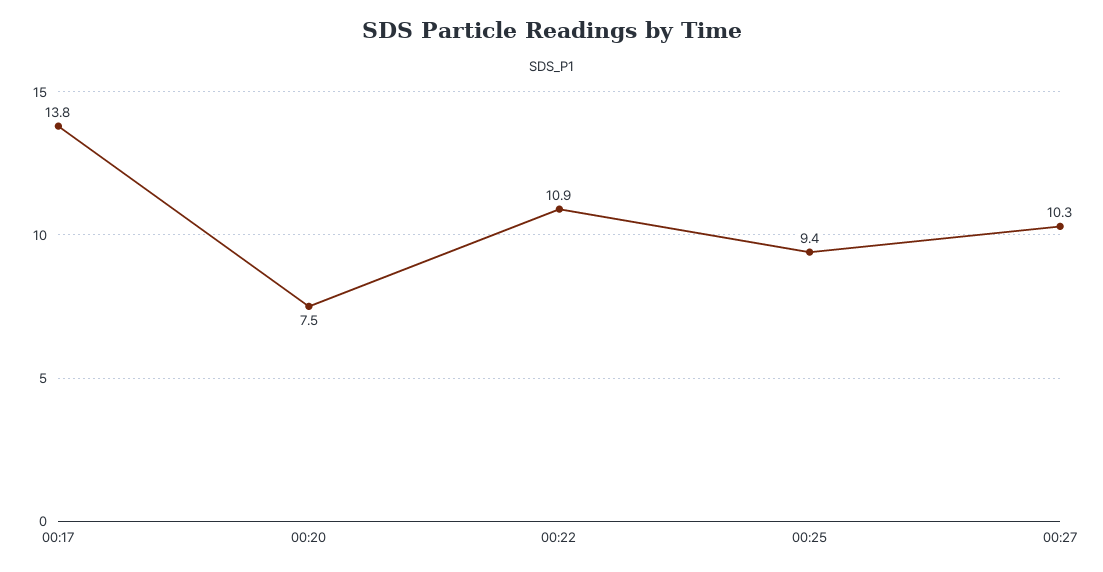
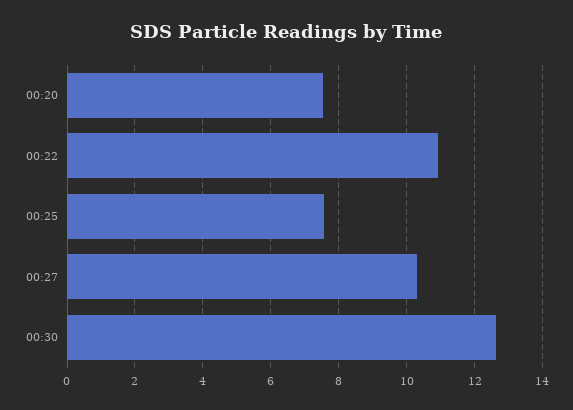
00:17: 13.8 -> none
00:25: 9.4 -> 7.6
00:30: none -> 12.6

